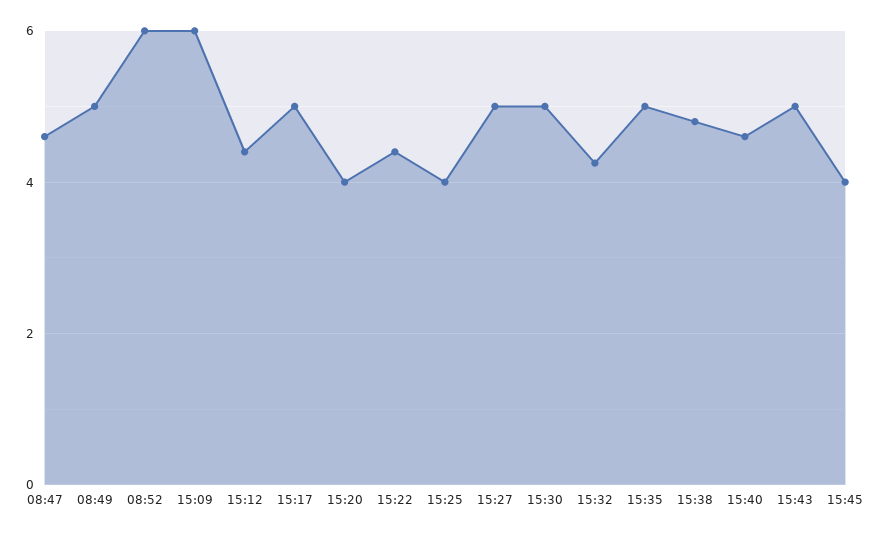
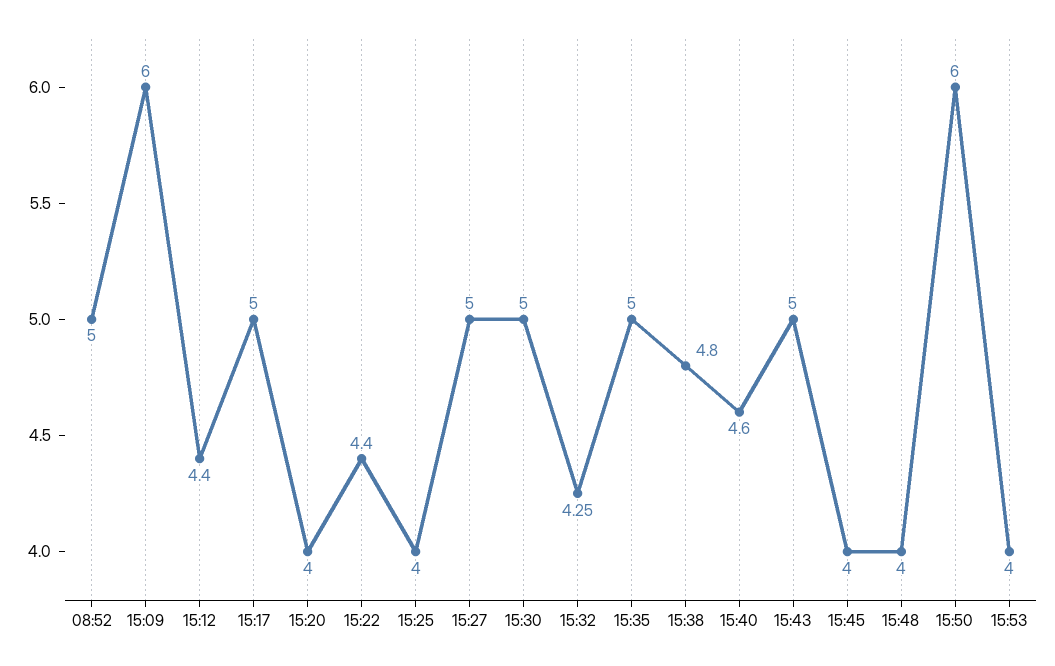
08:47: 4.6 -> none
08:49: 5 -> none
08:52: 6 -> 5
15:48: none -> 4
15:50: none -> 6
15:53: none -> 4

